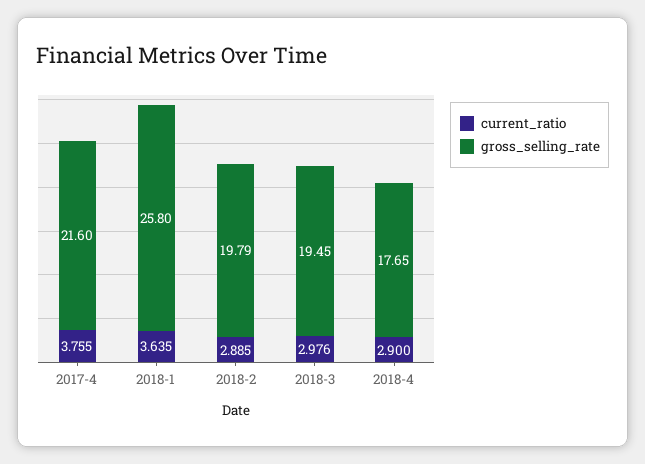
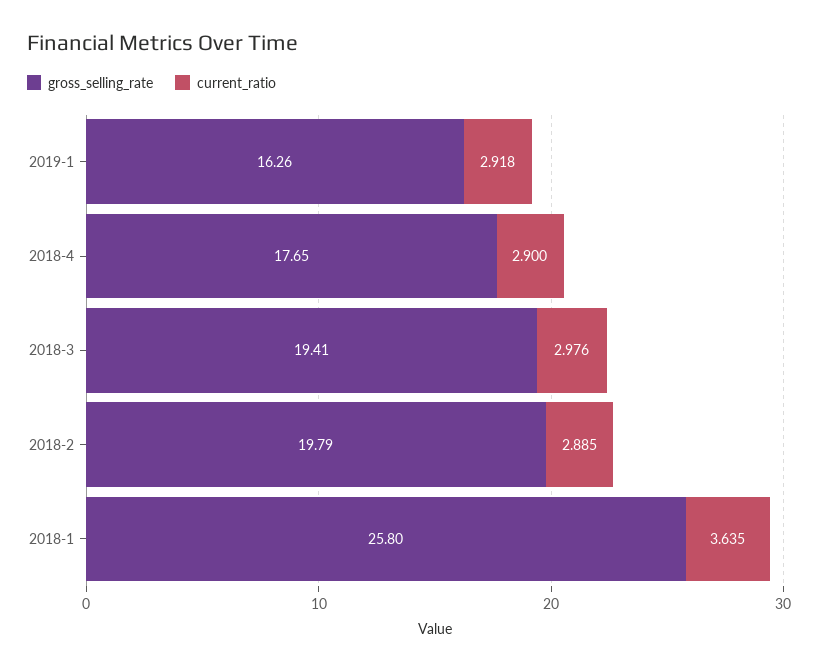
current_ratio, 2017-4: 3.755 -> none
gross_selling_rate, 2017-4: 21.6 -> none
gross_selling_rate, 2018-3: 19.45 -> 19.41
gross_selling_rate, 2019-1: none -> 16.26
current_ratio, 2019-1: none -> 2.918

